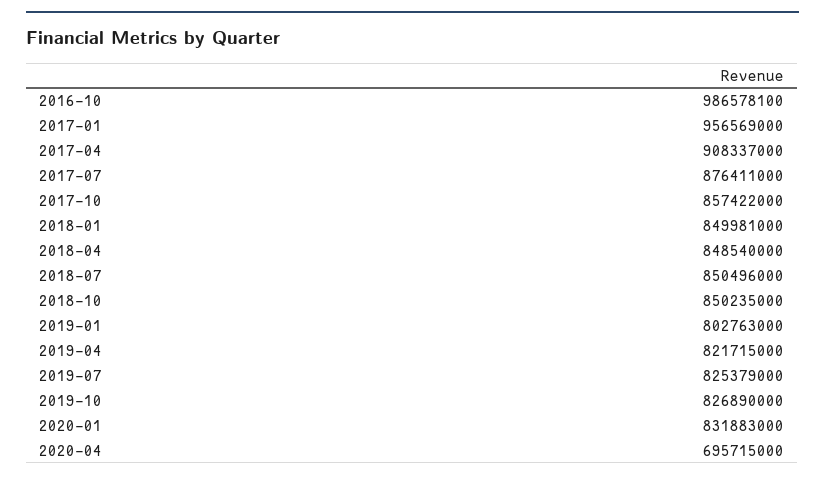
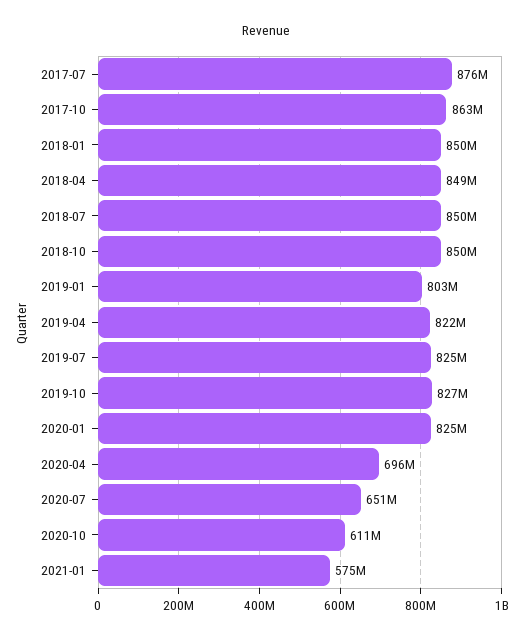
2016-10: 986578100 -> none
2017-01: 956569000 -> none
2017-04: 908337000 -> none
2017-10: 857422000 -> 863000000
2020-01: 831883000 -> 825000000
2020-07: none -> 651000000
2020-10: none -> 611000000
2021-01: none -> 575000000

